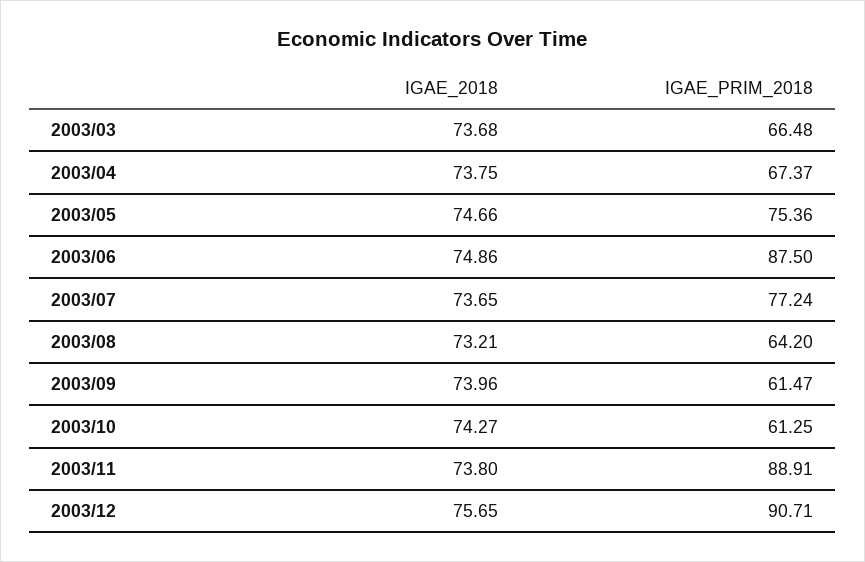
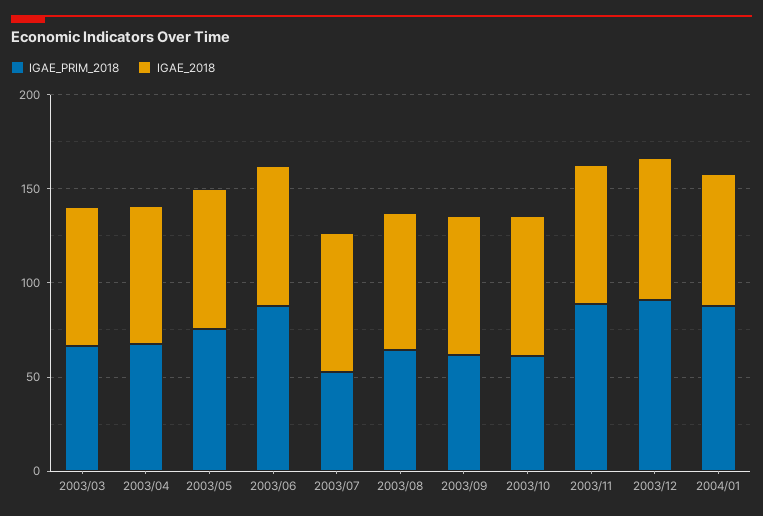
IGAE_PRIM_2018, 2003/07: 77.24 -> 50
IGAE_PRIM_2018, 2004/01: none -> 90
IGAE_2018, 2004/01: none -> 70

